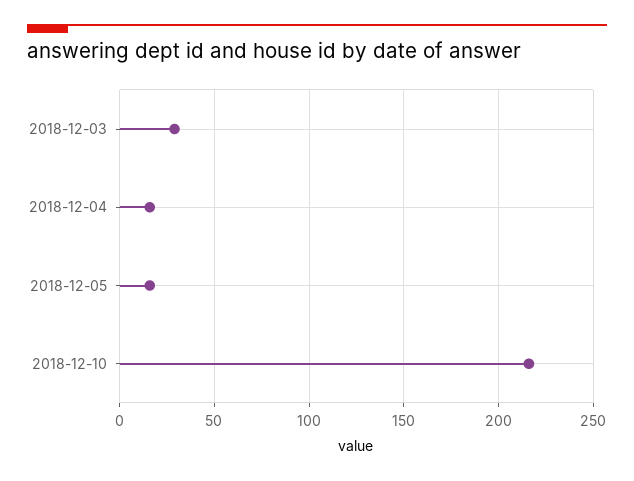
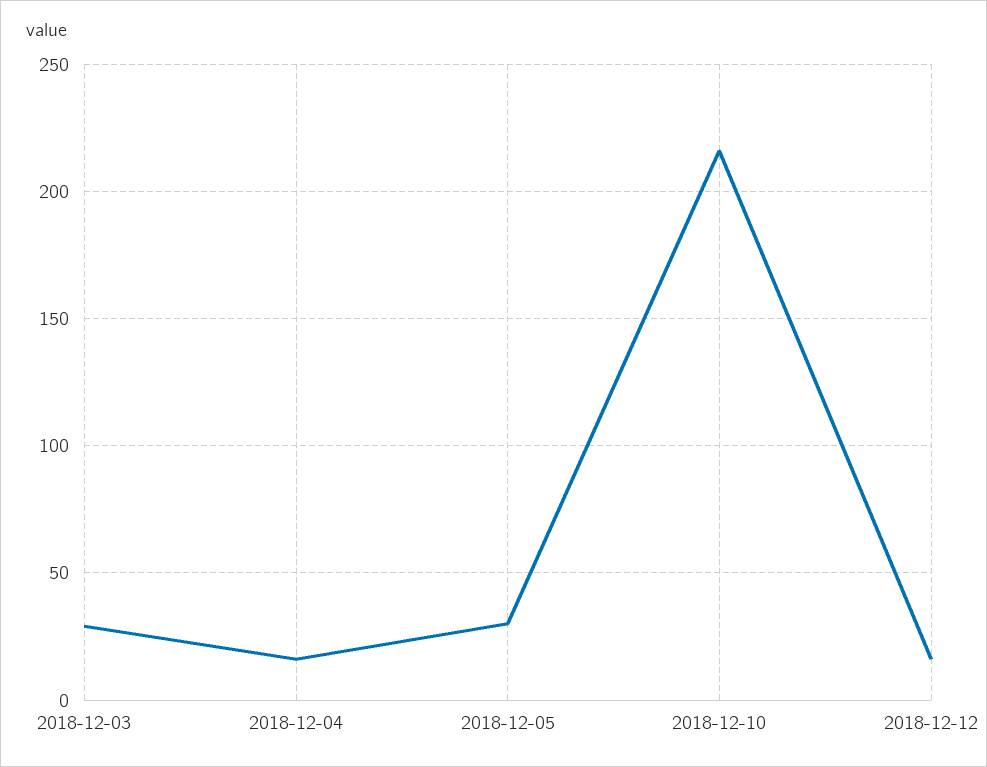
2018-12-05: 15 -> 30
2018-12-12: none -> 15

